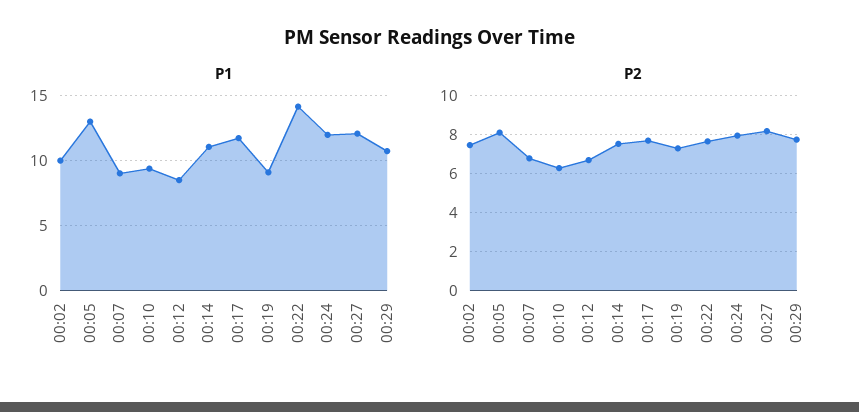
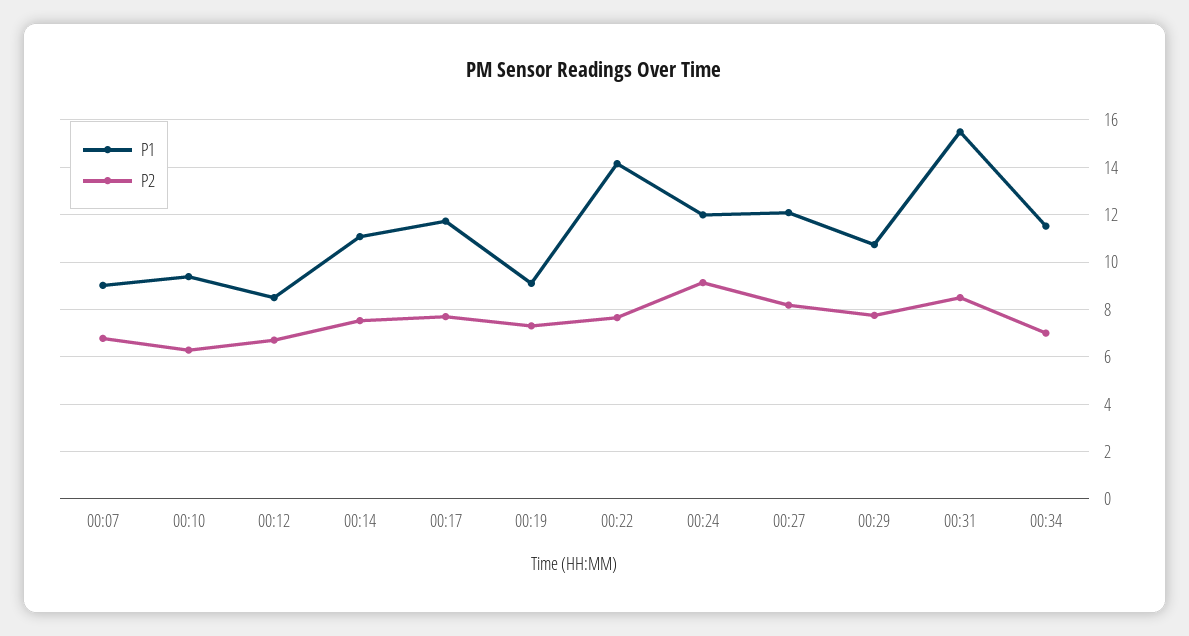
P1, 00:02: 10 -> none
P1, 00:05: 13 -> none
P2, 00:02: 7.5 -> none
P2, 00:05: 8 -> none
P2, 00:24: 8 -> 9
P1, 00:31: none -> 15.5
P2, 00:31: none -> 8.5
P1, 00:34: none -> 11.5
P2, 00:34: none -> 7

